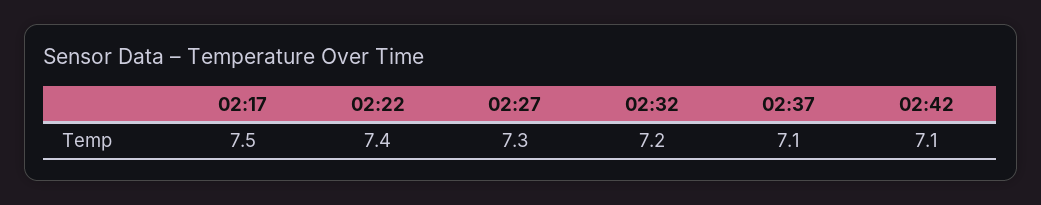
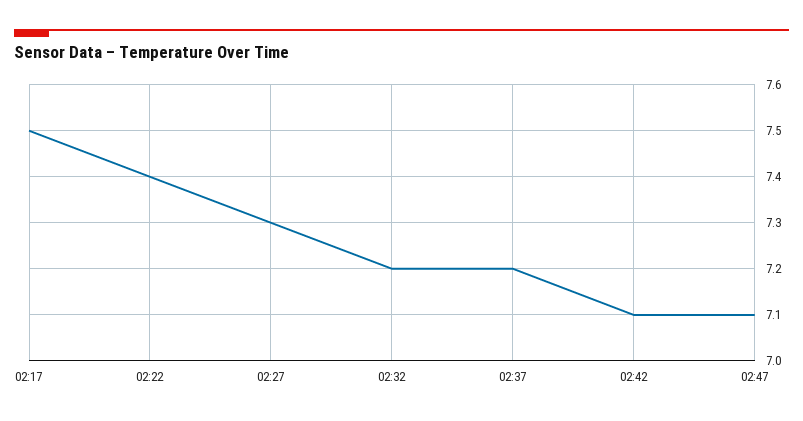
02:37: 7.1 -> 7.2
02:47: none -> 7.1

